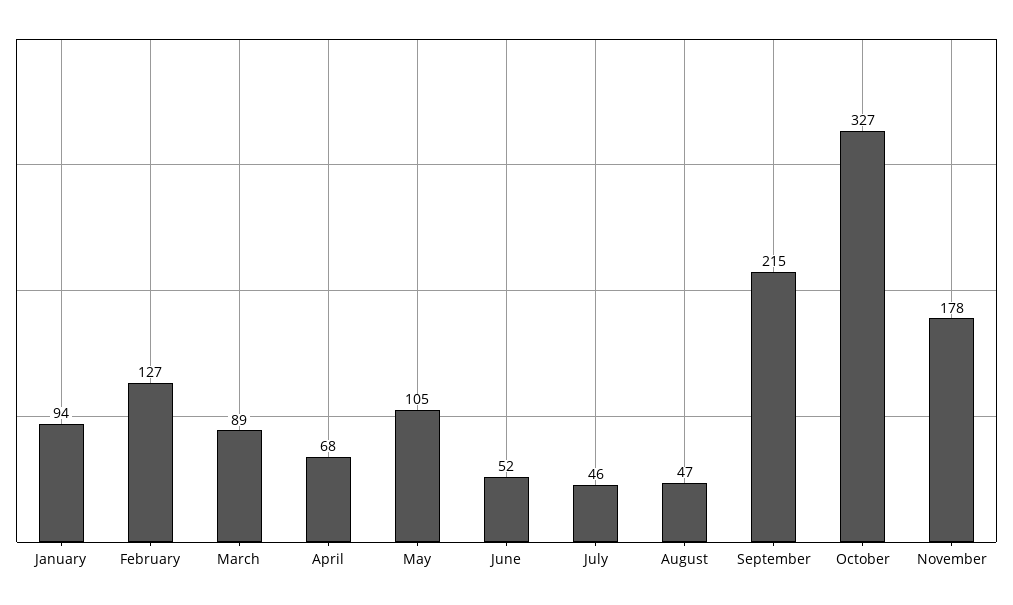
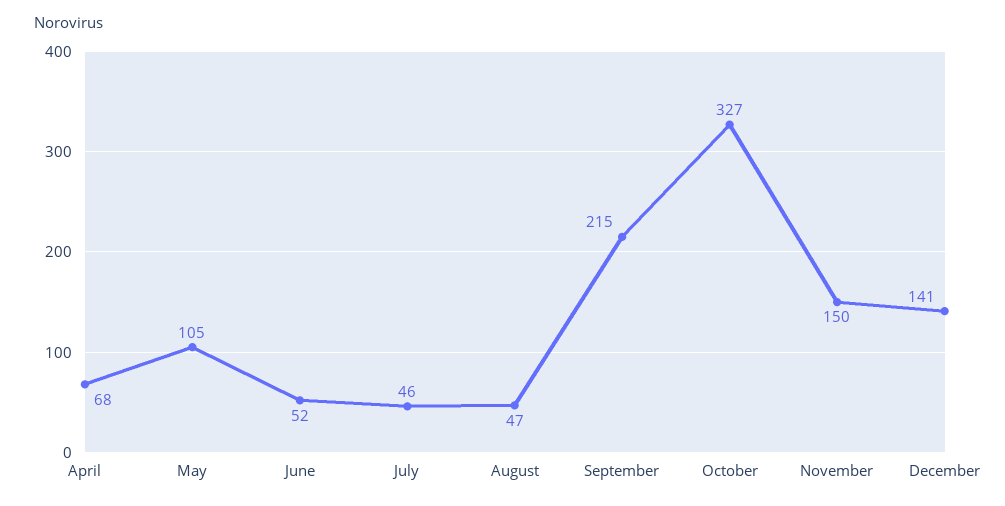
January: 94 -> none
February: 127 -> none
March: 89 -> none
November: 178 -> 150
December: none -> 141

